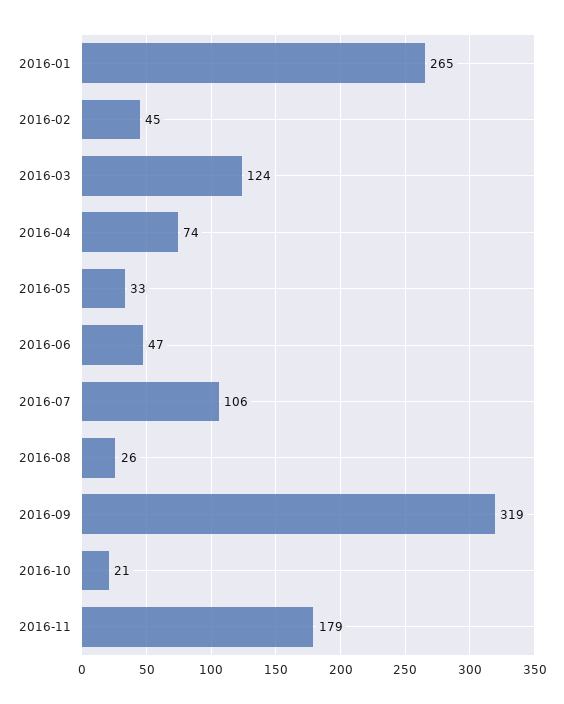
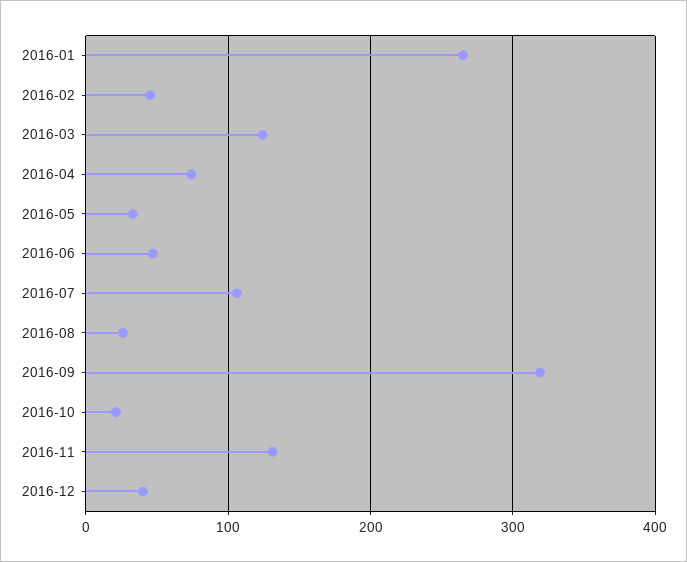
2016-11: 179 -> 130
2016-12: none -> 40

